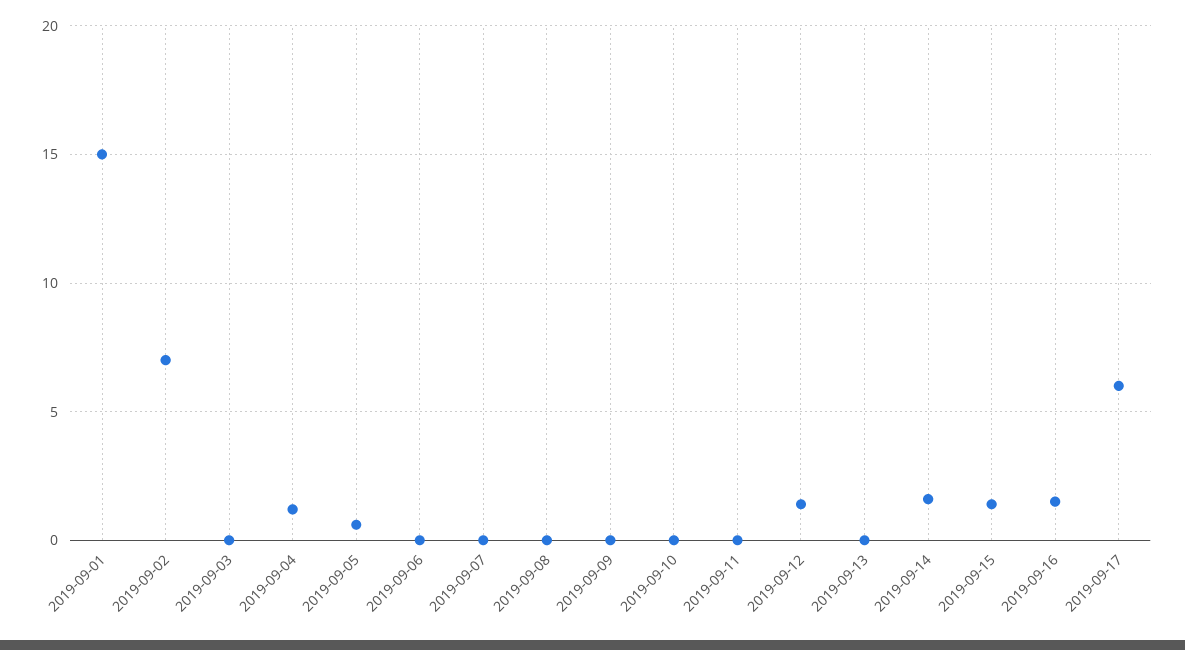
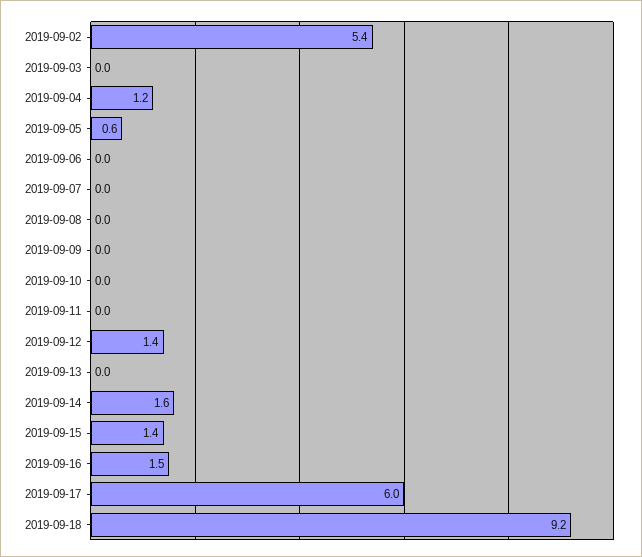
2019-09-01: 15 -> none
2019-09-02: 7 -> 5.4
2019-09-18: none -> 9.2

